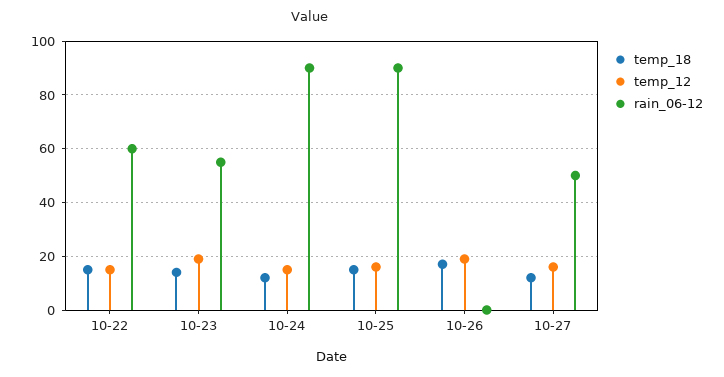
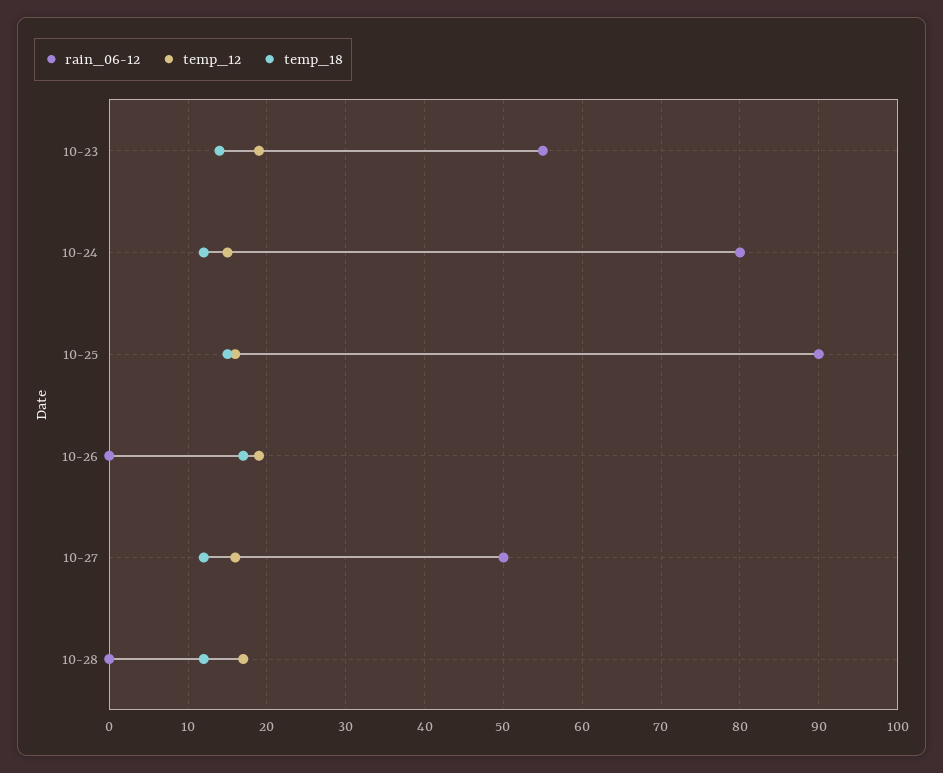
temp_18, 10-22: 15 -> none
temp_12, 10-22: 15 -> none
rain_06-12, 10-22: 60 -> none
rain_06-12, 10-24: 90 -> 80
rain_06-12, 10-28: none -> 0
temp_12, 10-28: none -> 17
temp_18, 10-28: none -> 12

